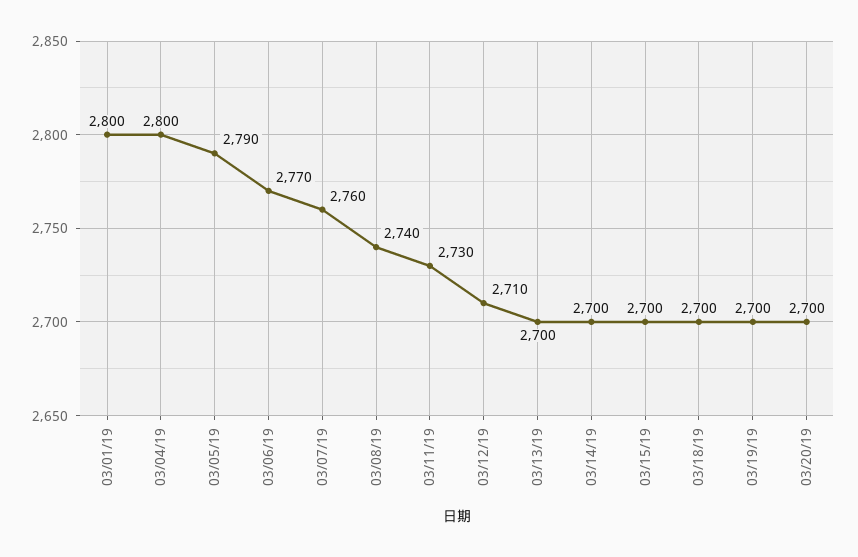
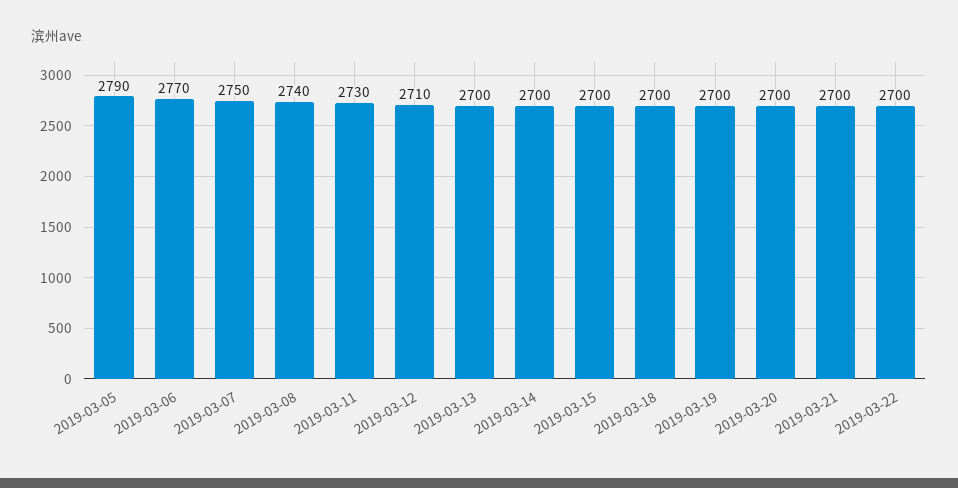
03/01/19: 2800 -> none
03/04/19: 2800 -> none
03/07/19: 2760 -> 2750
2019-03-21: none -> 2700
2019-03-22: none -> 2700

